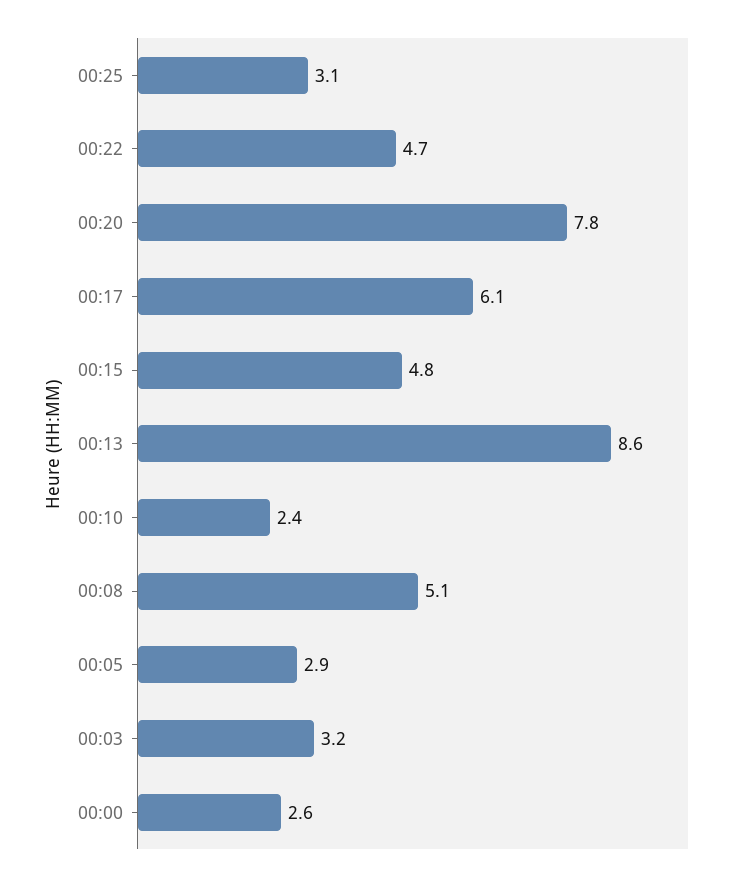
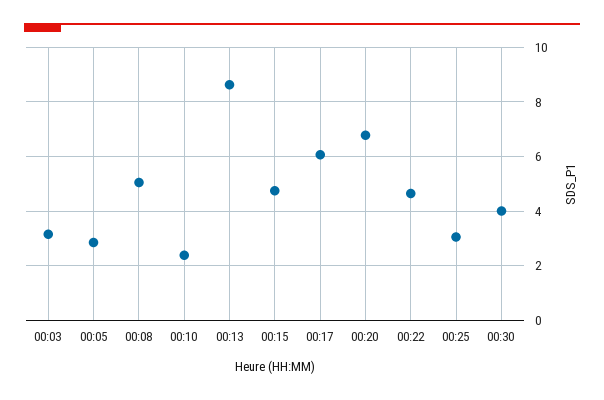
00:20: 7.8 -> 6.75
00:00: 2.6 -> none
00:30: none -> 4

